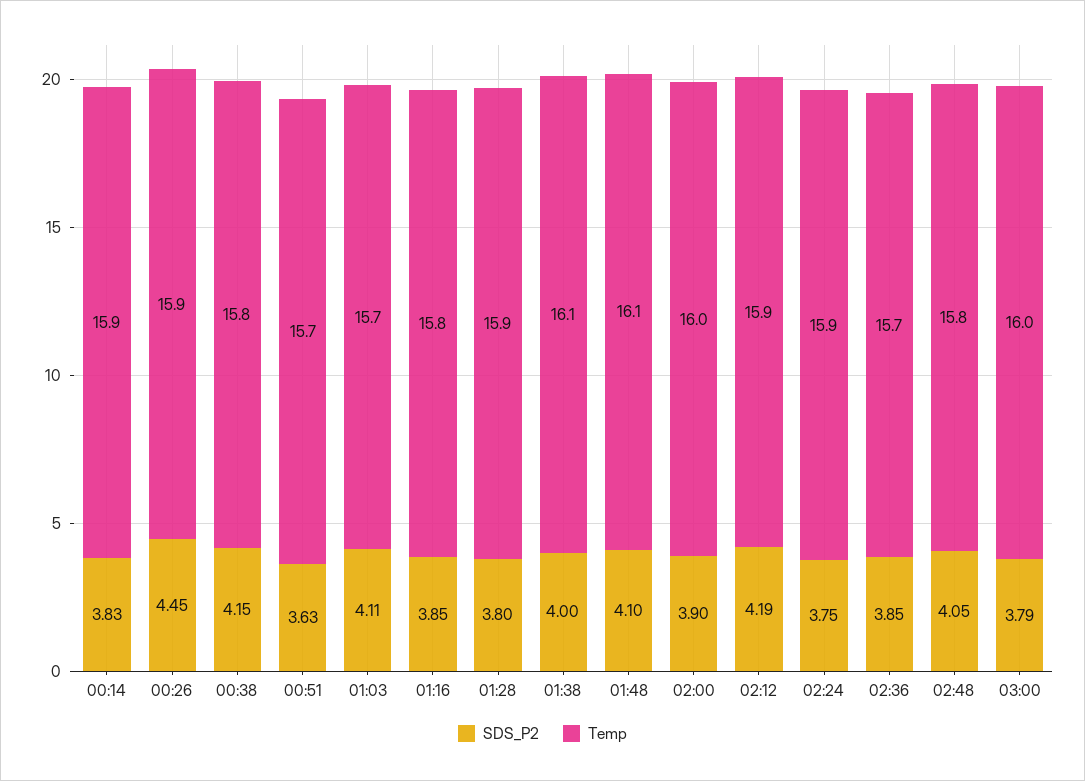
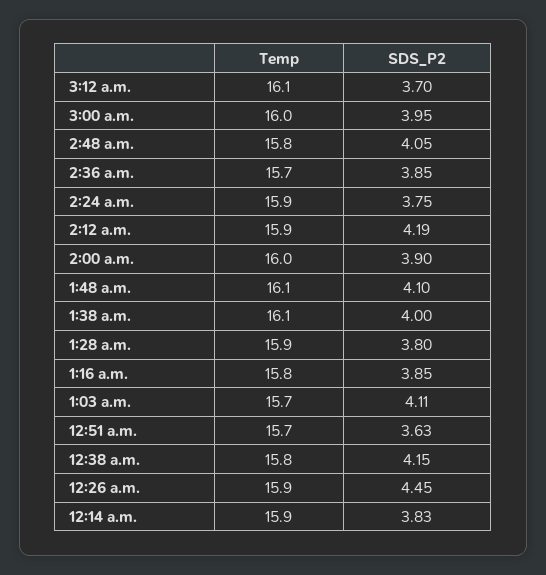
SDS_P2, 03:00: 3.79 -> 3.95
Temp, 3:12 a.m.: none -> 16.1
SDS_P2, 3:12 a.m.: none -> 3.7

